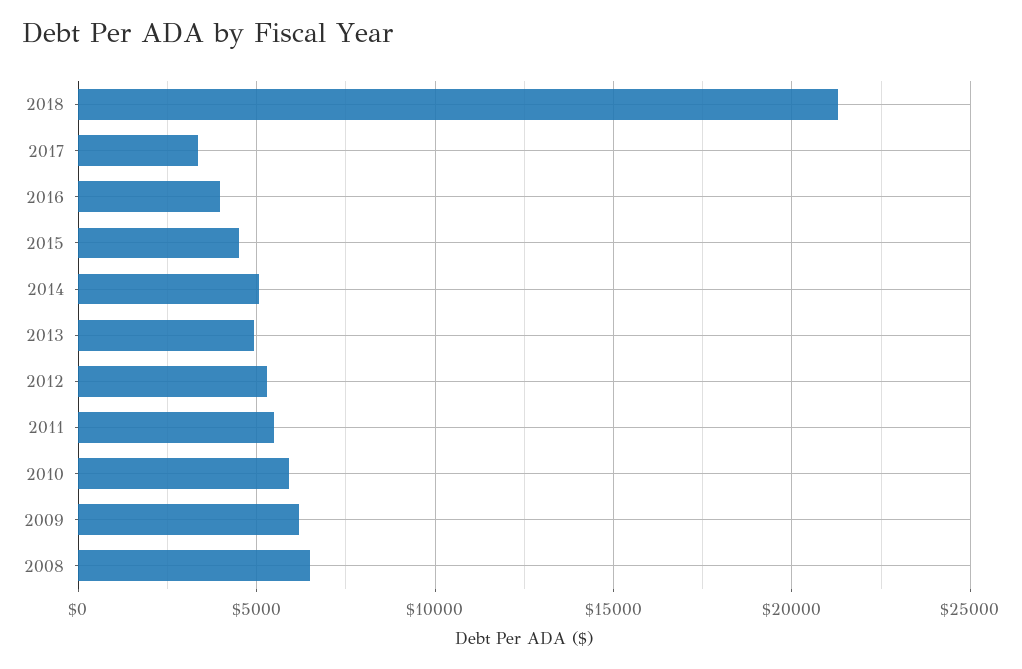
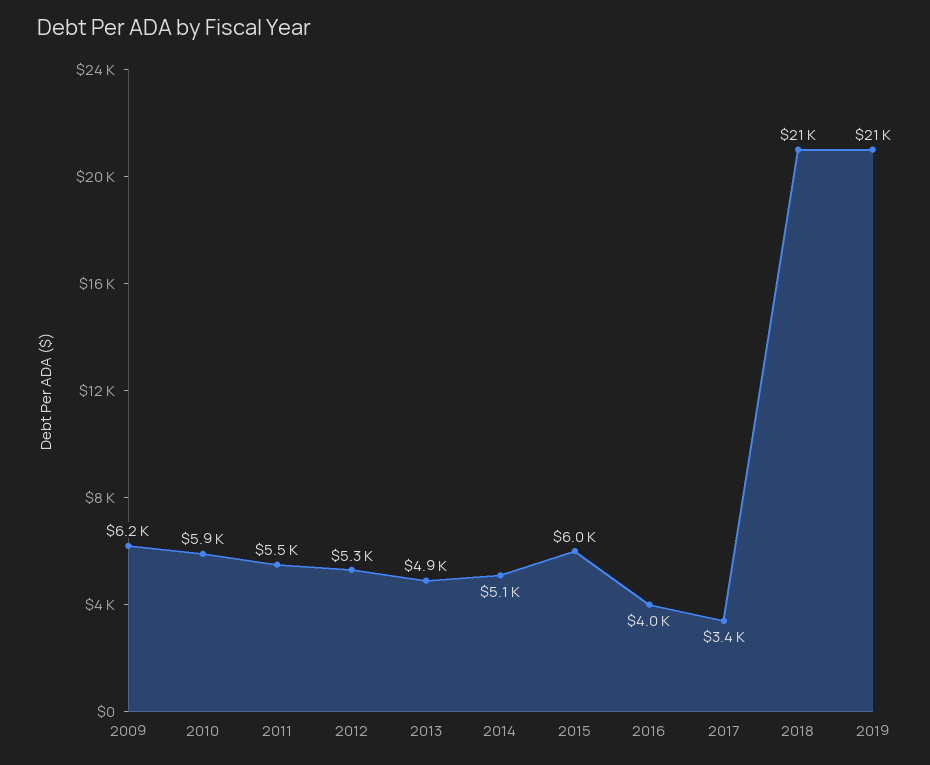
2015: 4500 -> 6000
2008: 6500 -> none
2019: none -> 21000

